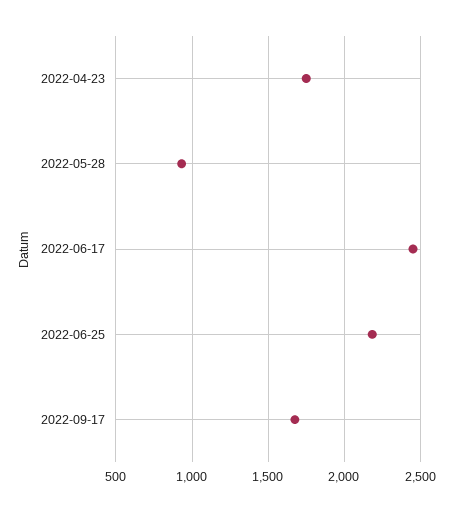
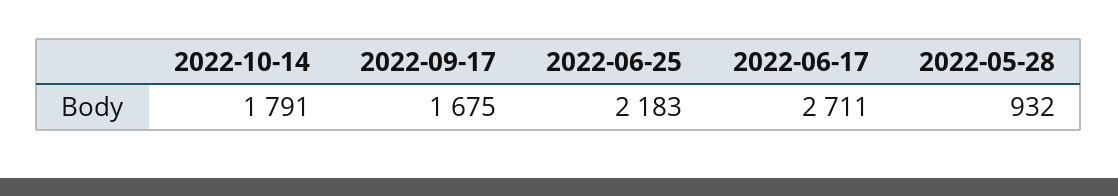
2022-04-23: 1750 -> none
2022-06-17: 2450 -> 2711
2022-10-14: none -> 1791

